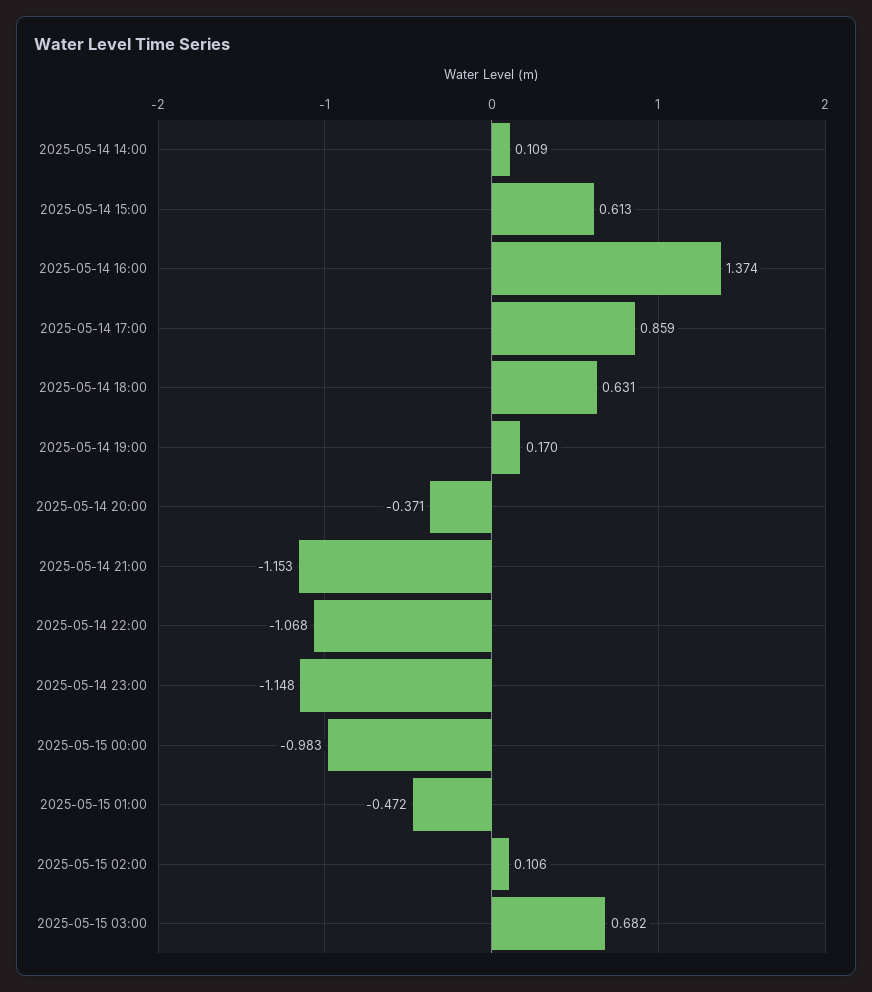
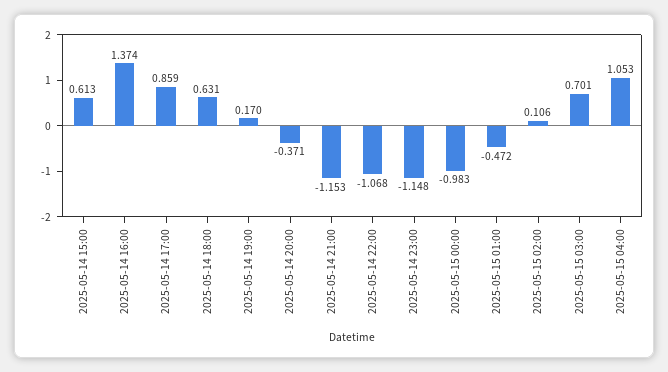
2025-05-14 14:00: 0.109 -> none
2025-05-15 03:00: 0.682 -> 0.701
2025-05-15 04:00: none -> 1.053

